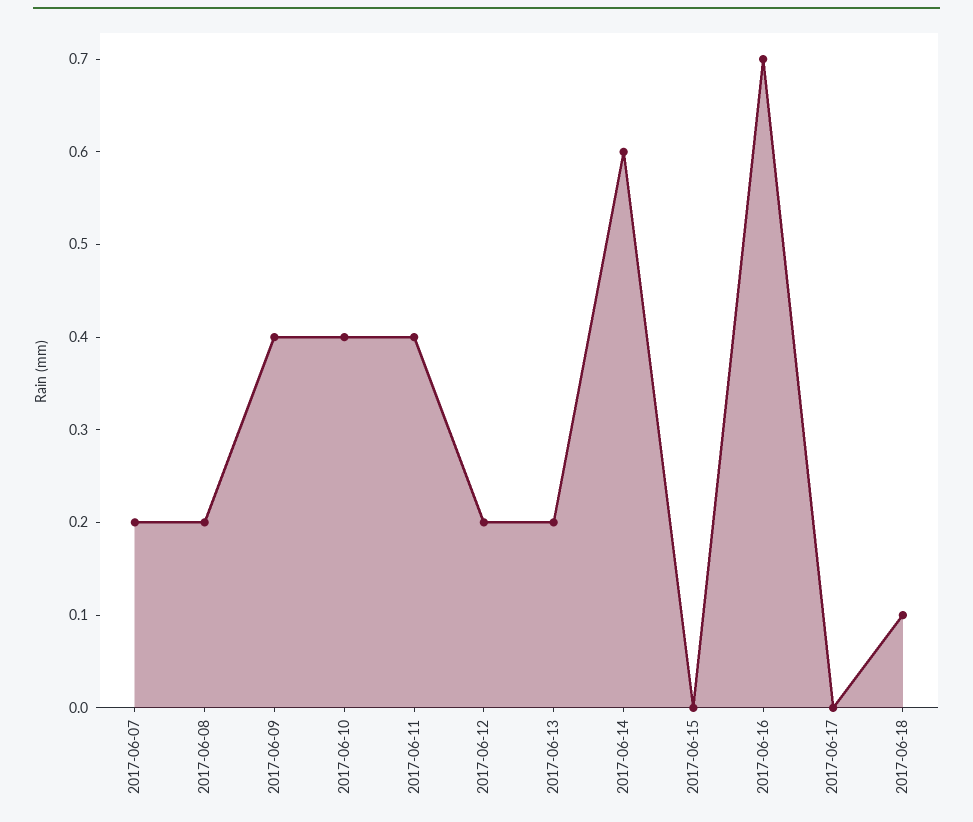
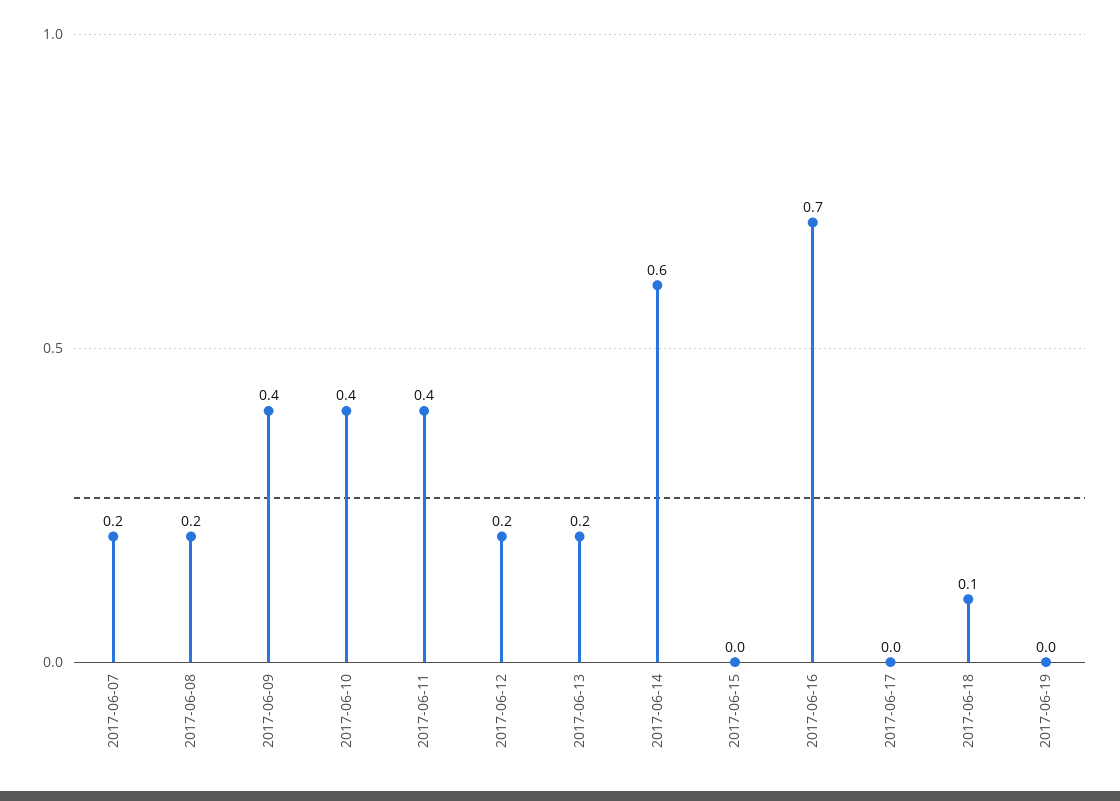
2017-06-19: none -> 0

